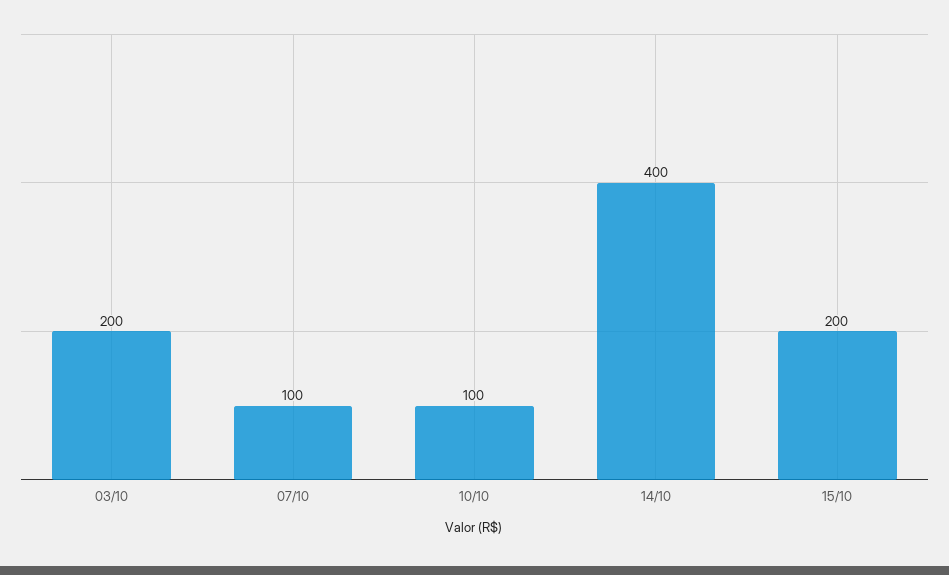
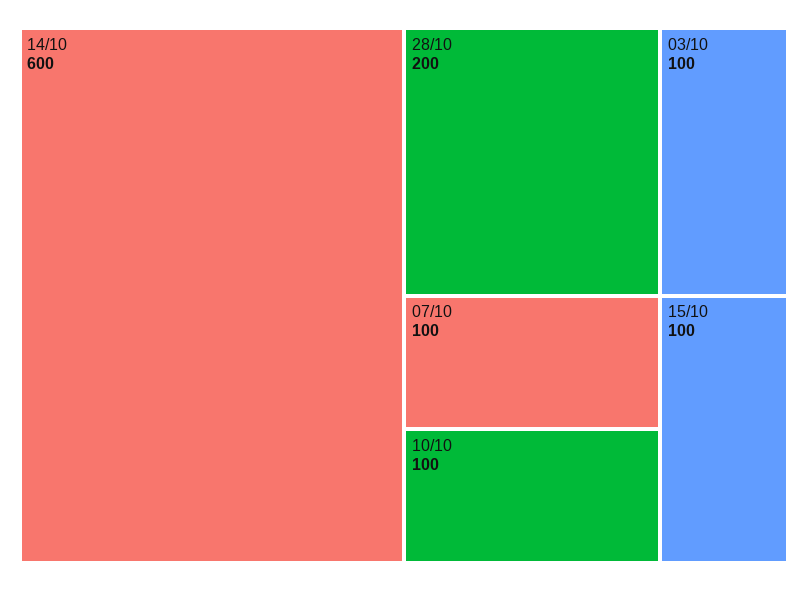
03/10: 200 -> 100
14/10: 400 -> 600
15/10: 200 -> 100
28/10: none -> 200

